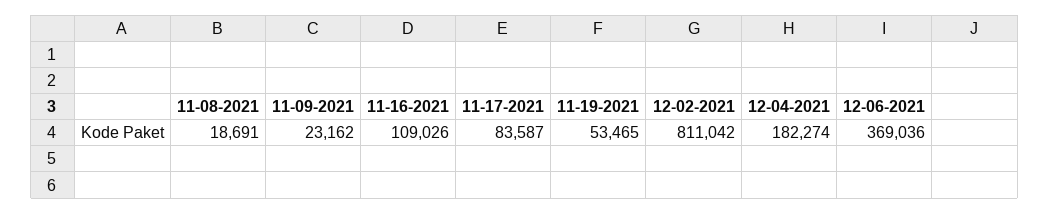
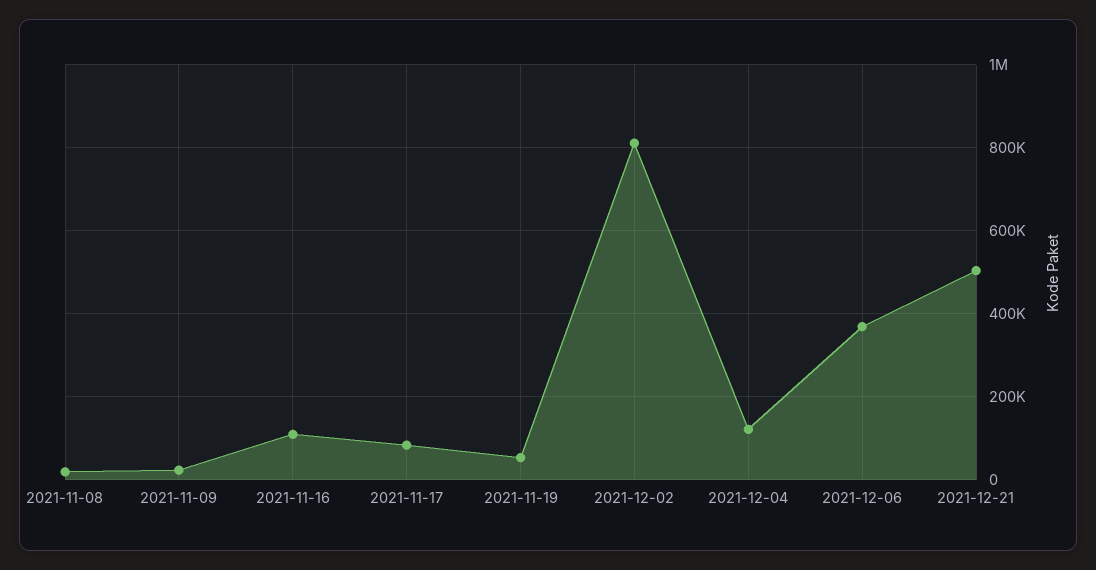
12-04-2021: 182274 -> 120000
2021-12-21: none -> 500000

